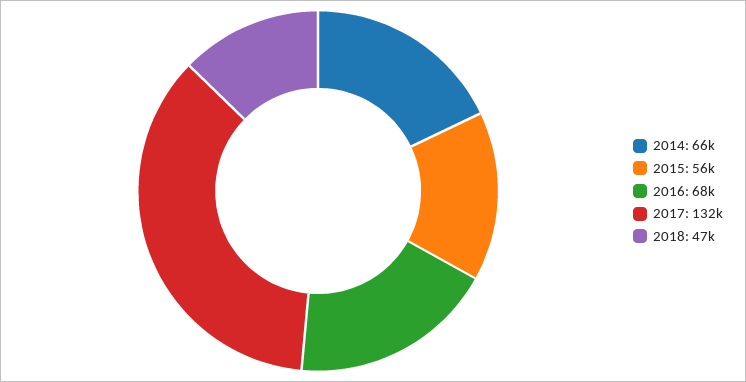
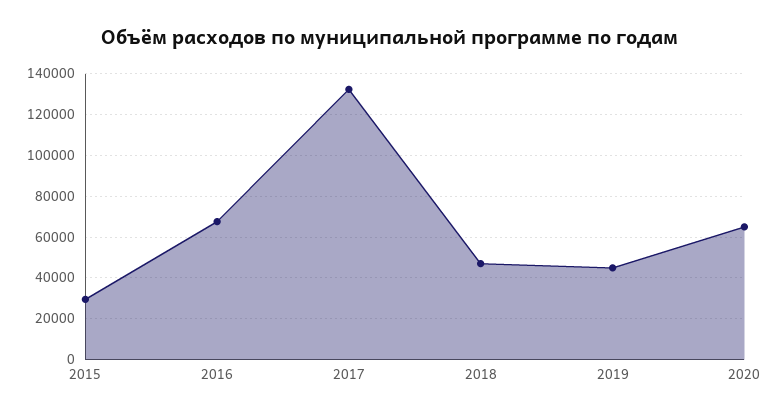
2014: 66000 -> none
2015: 56000 -> 30000
2019: none -> 45000
2020: none -> 65000

